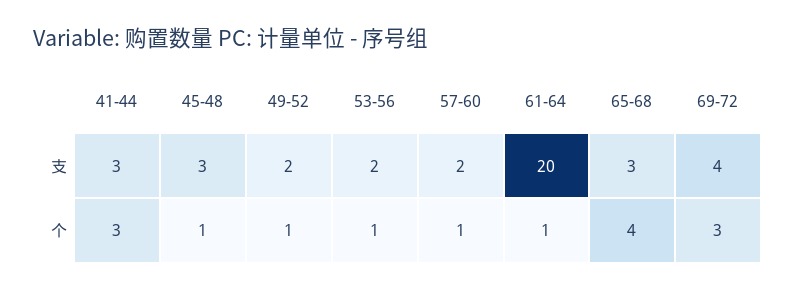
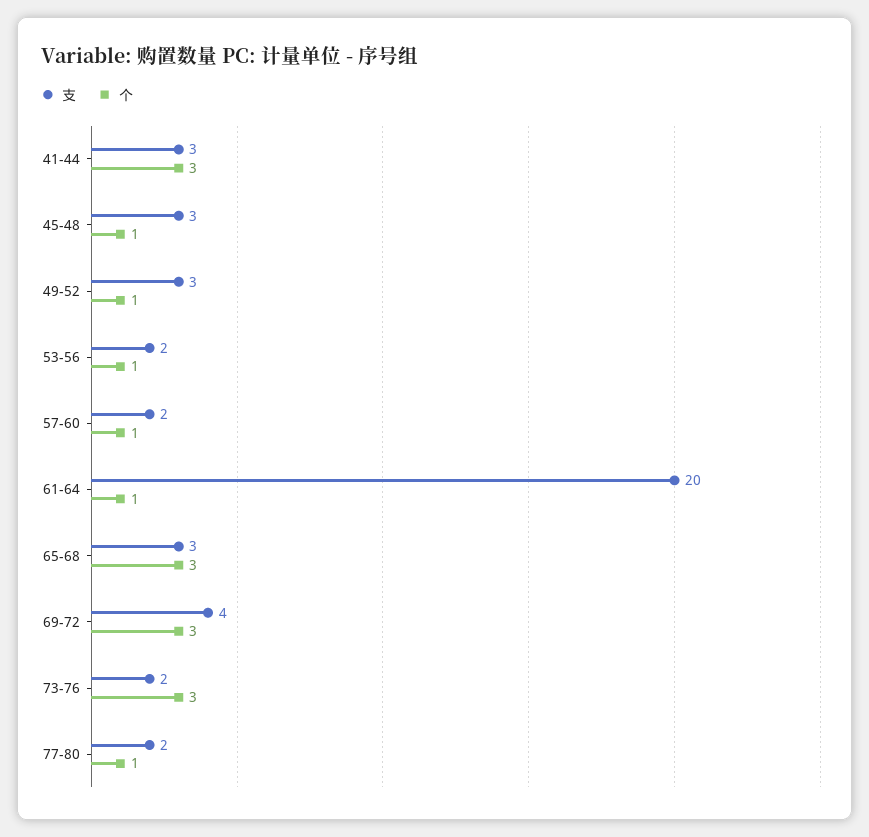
支, 49-52: 2 -> 3
个, 65-68: 4 -> 3
支, 73-76: none -> 2
个, 73-76: none -> 3
支, 77-80: none -> 2
个, 77-80: none -> 1

